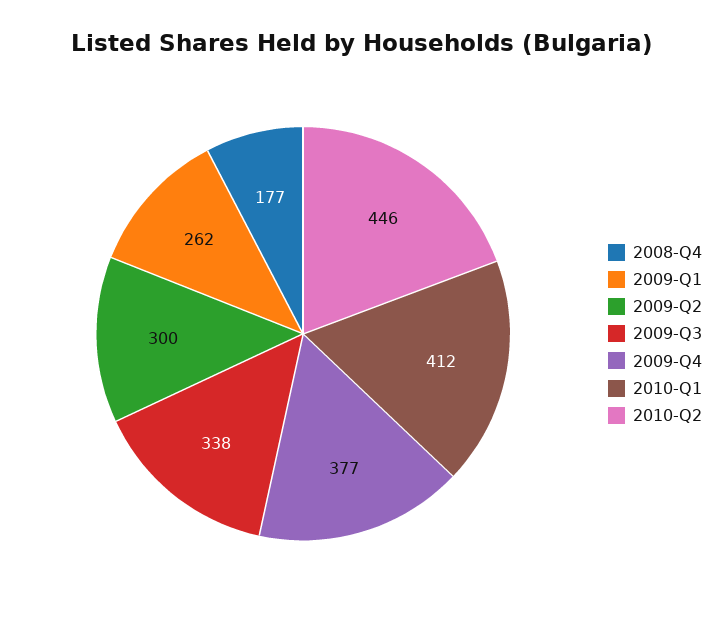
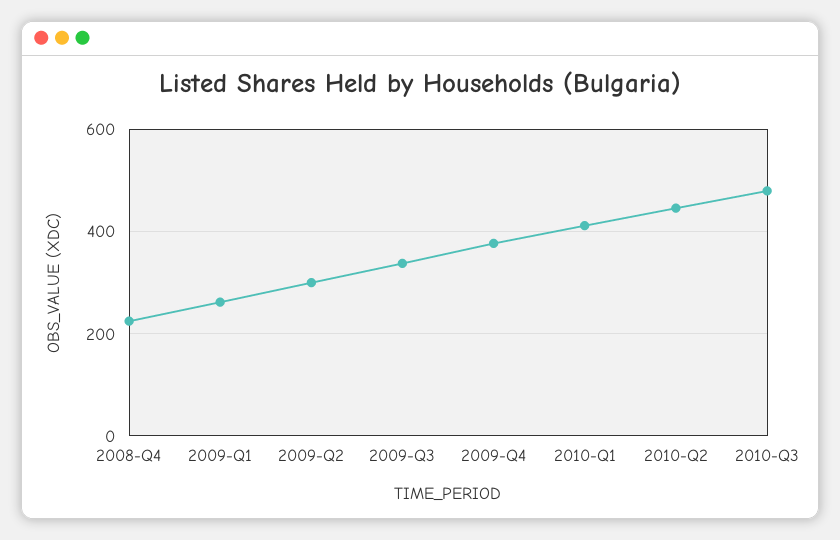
2008-Q4: 177 -> 220
2010-Q3: none -> 480

